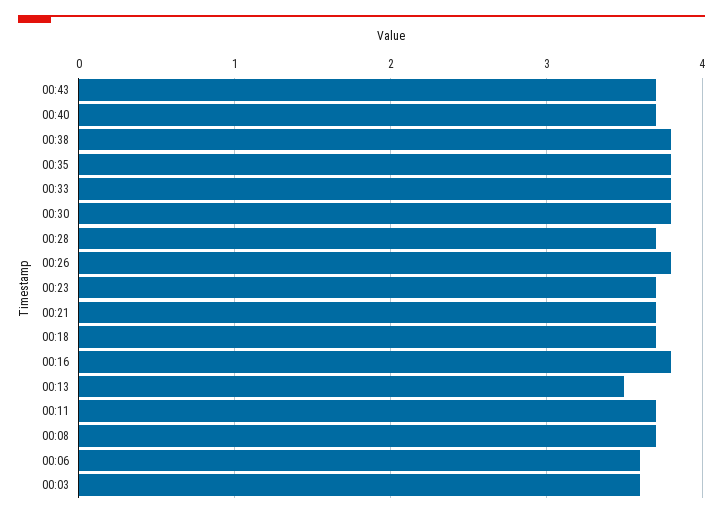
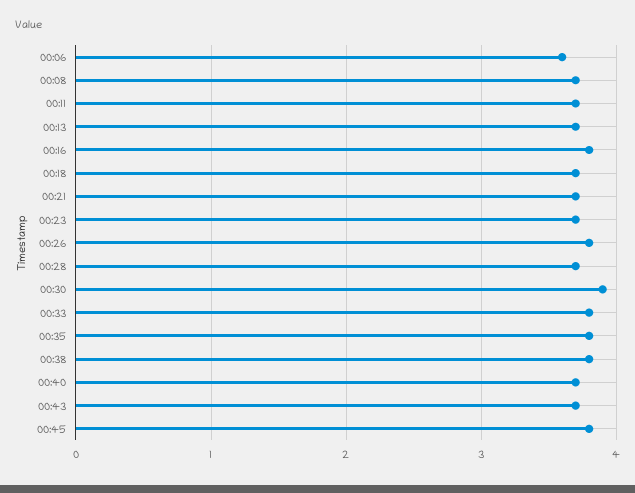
00:30: 3.8 -> 3.9
00:13: 3.5 -> 3.7
00:03: 3.6 -> none
00:45: none -> 3.8

